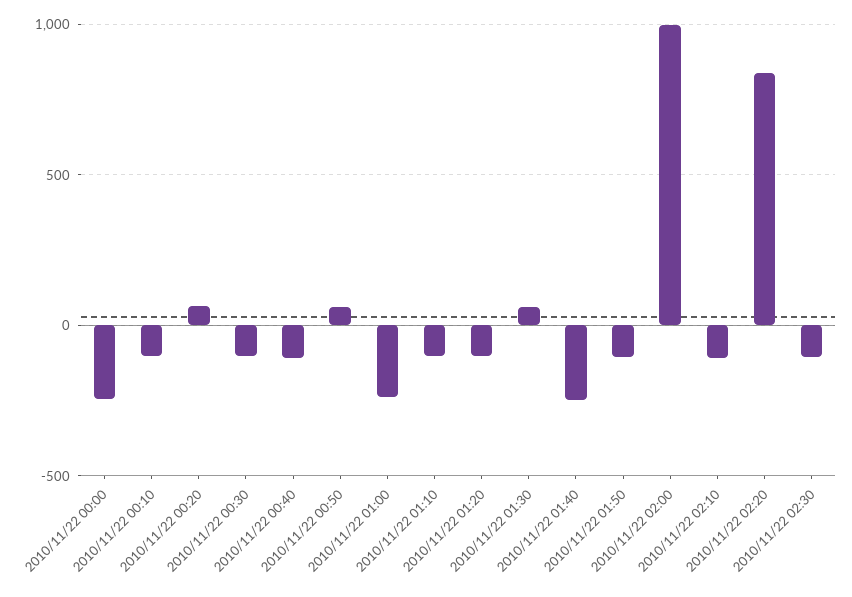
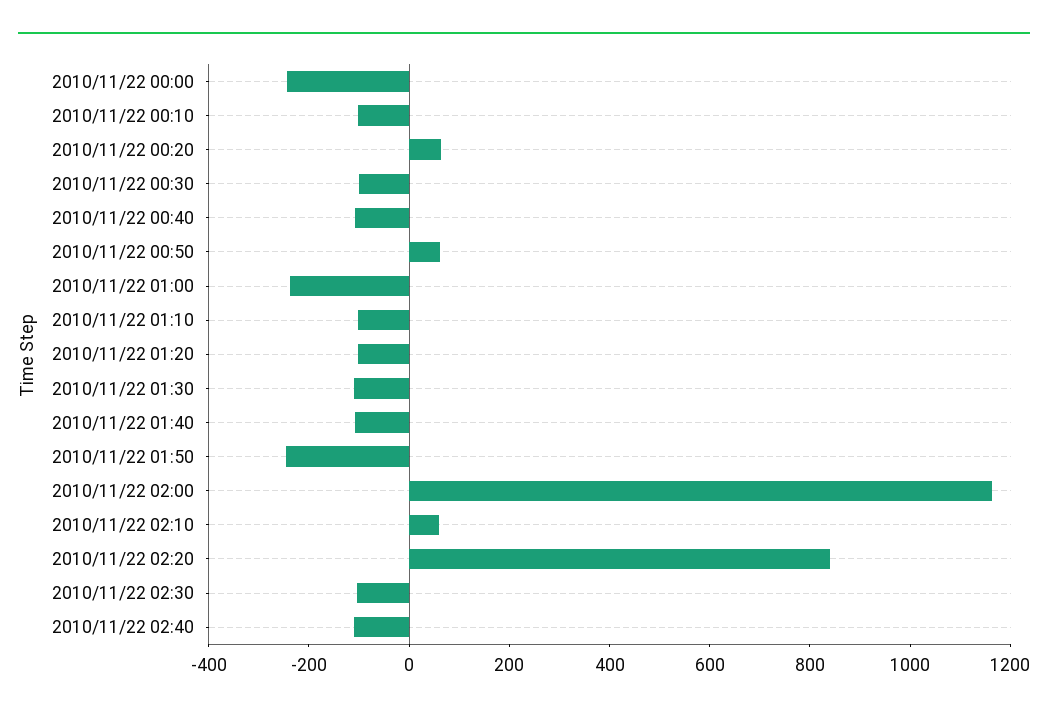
2010/11/22 01:30: 50 -> -100
2010/11/22 01:40: -250 -> -100
2010/11/22 01:50: -100 -> -250
2010/11/22 02:00: 1000 -> 1150
2010/11/22 02:10: -100 -> 50
2010/11/22 02:40: none -> -100

